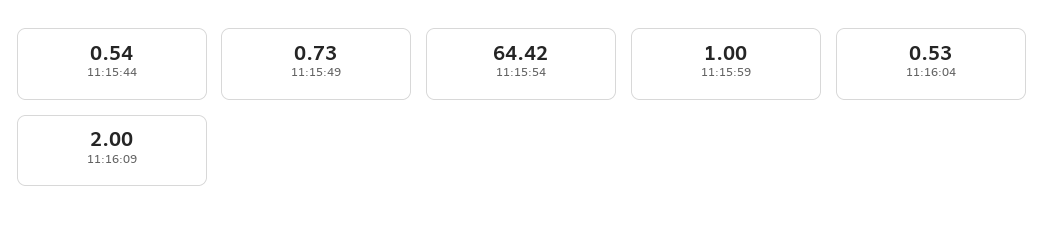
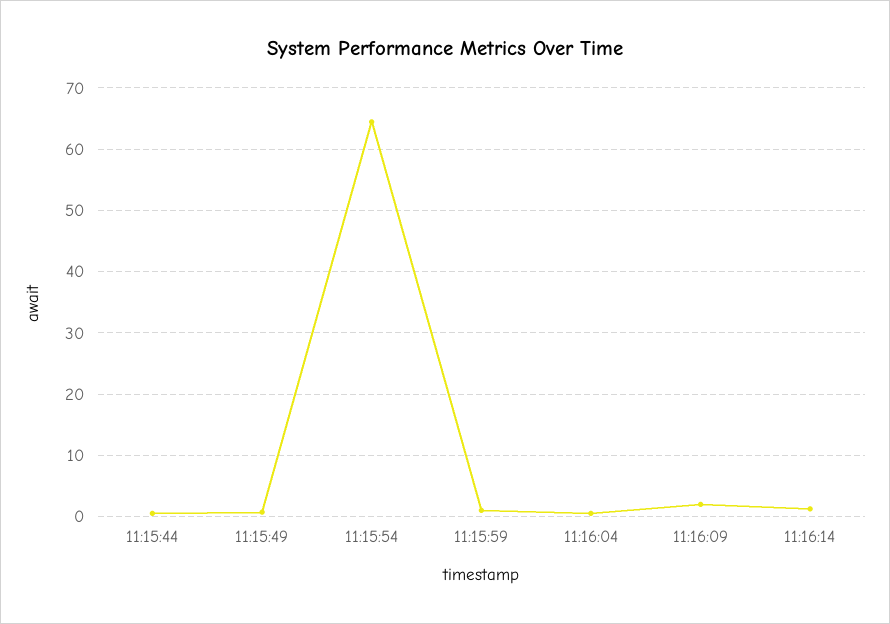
11:16:14: none -> 1

